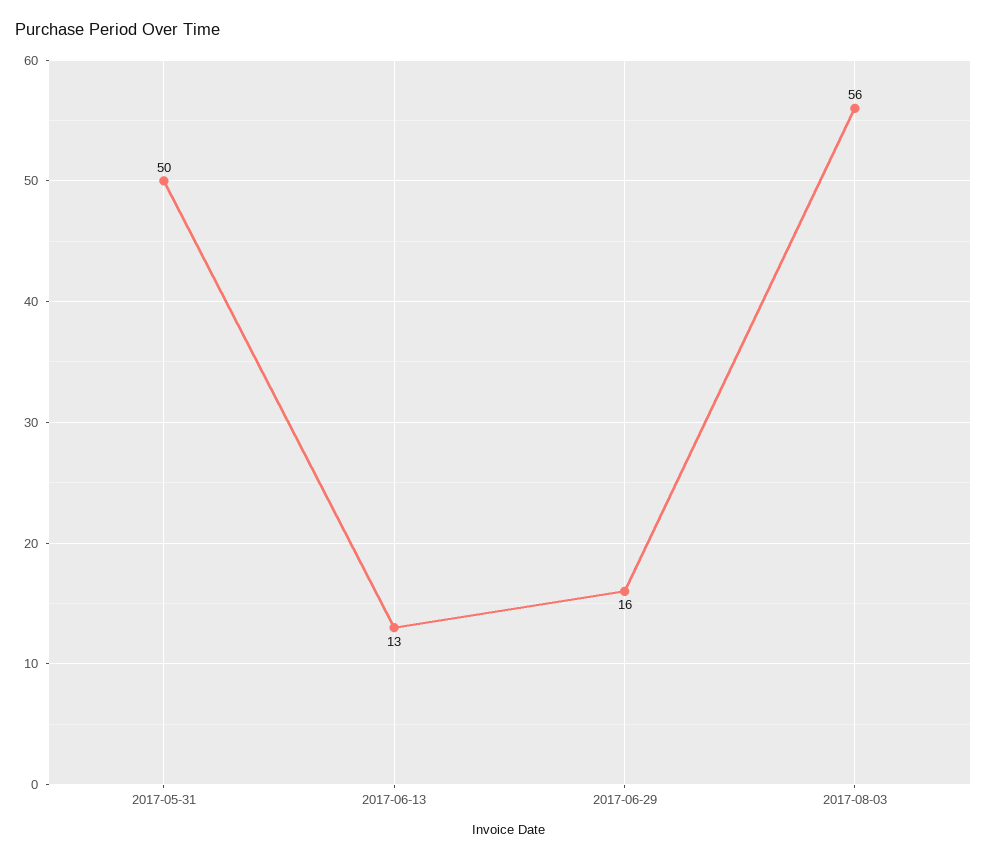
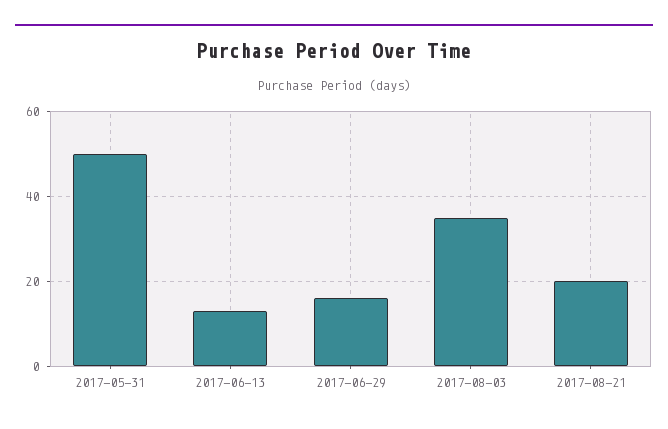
2017-08-03: 56 -> 35
2017-08-21: none -> 20

